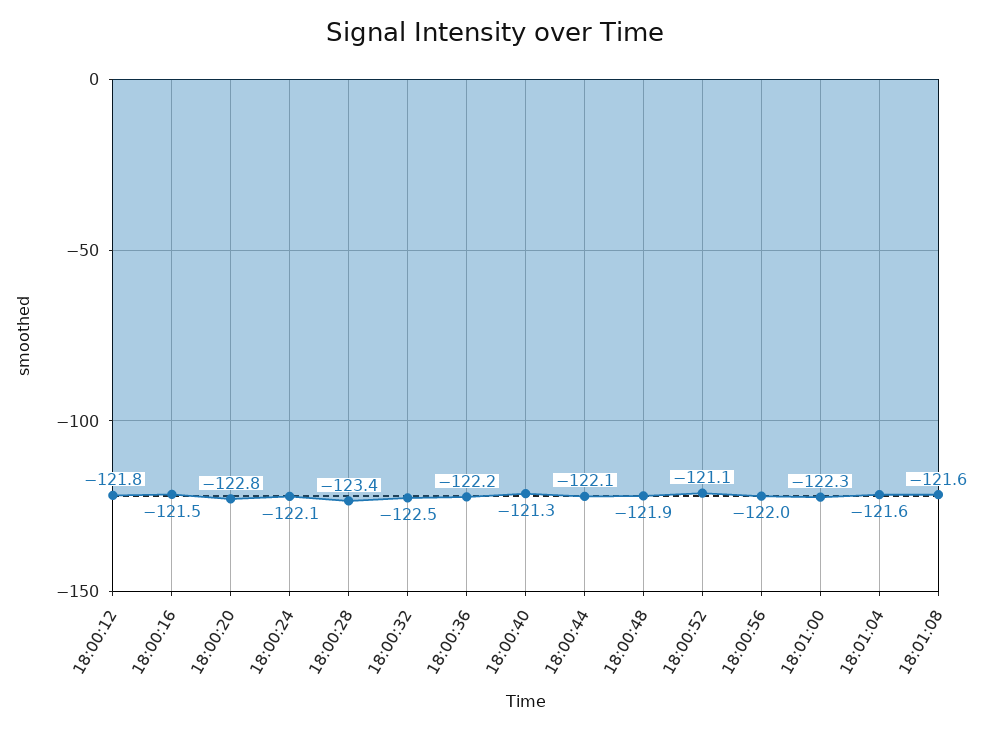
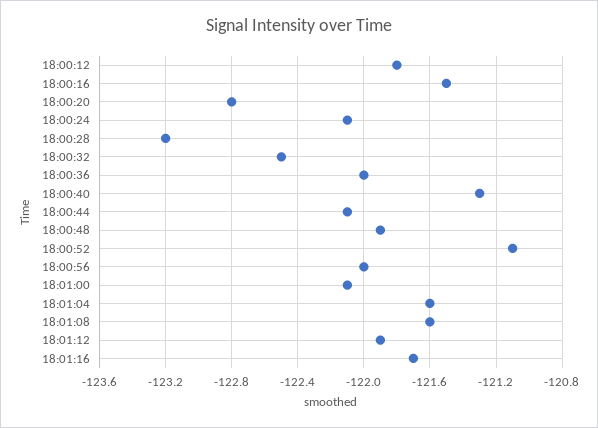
18:00:28: -123.4 -> -123.2
18:00:36: -122.2 -> -122
18:01:00: -122.3 -> -122.1
18:01:12: none -> -121.9
18:01:16: none -> -121.7

